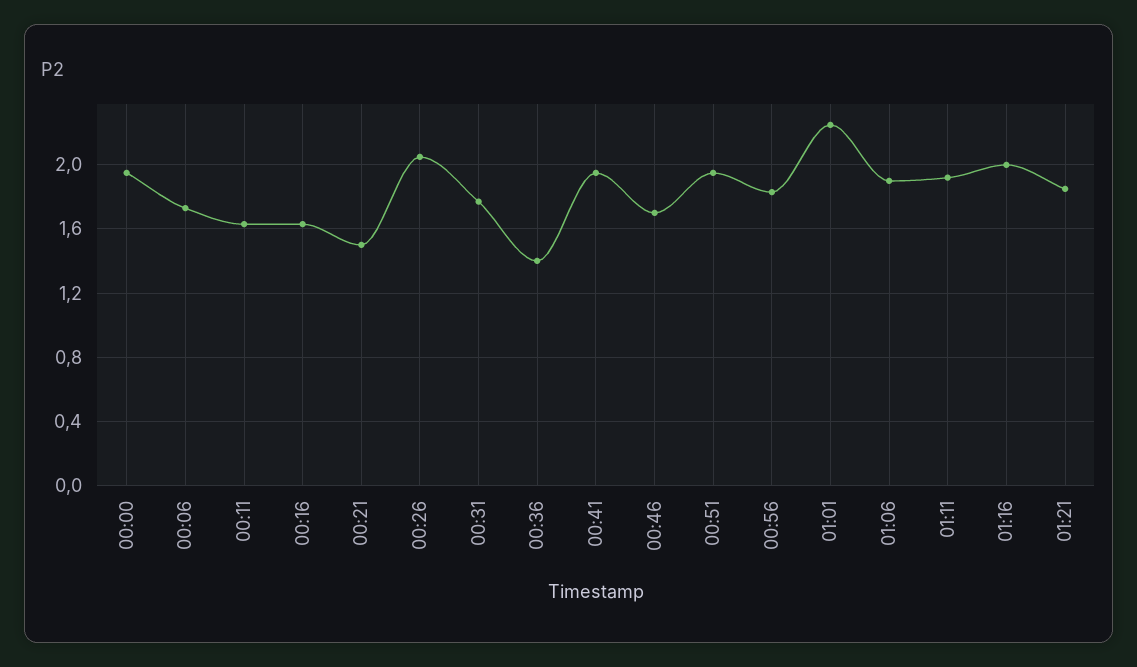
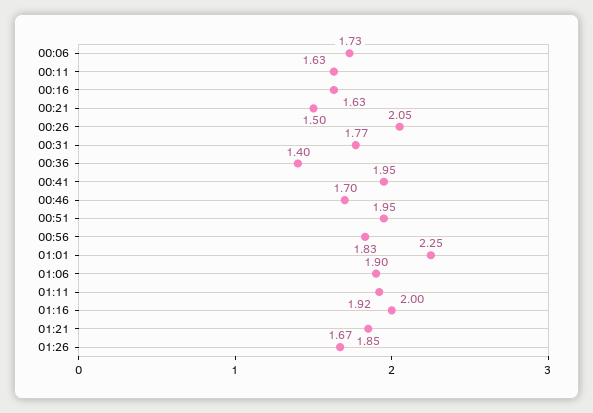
00:00: 1.95 -> none
01:26: none -> 1.67

